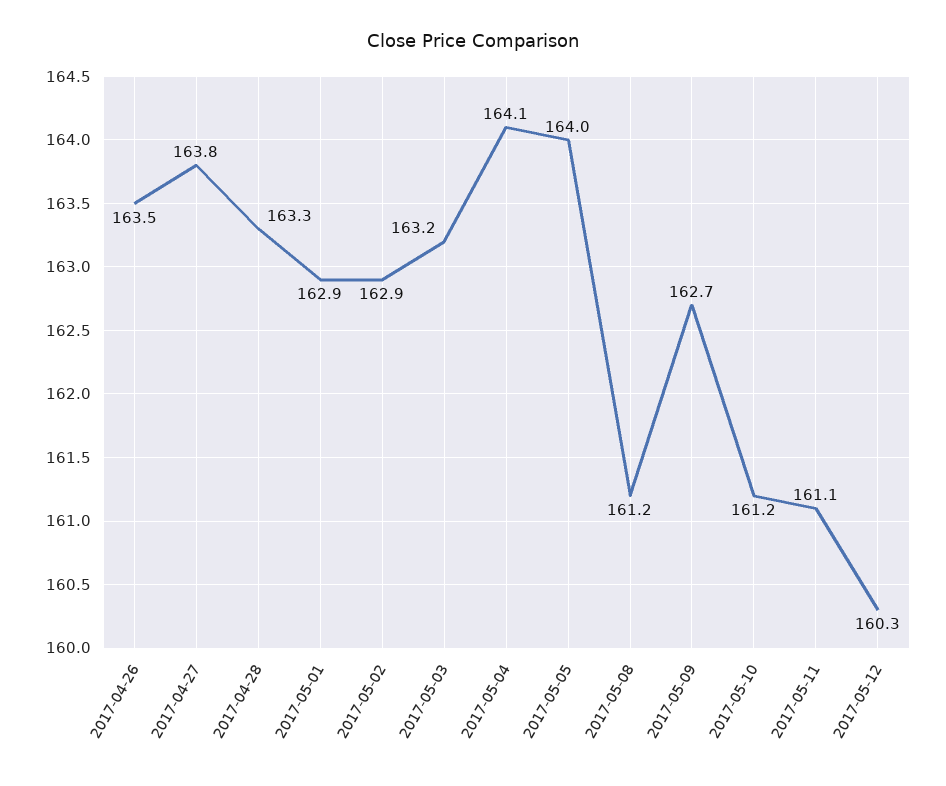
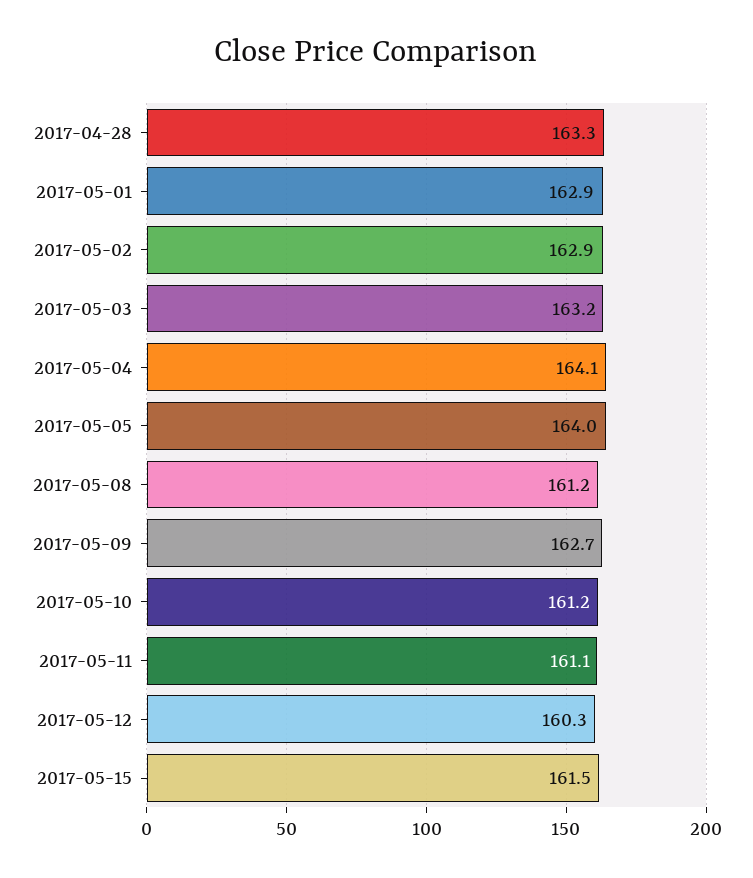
2017-04-26: 163.5 -> none
2017-04-27: 163.8 -> none
2017-05-15: none -> 161.5

